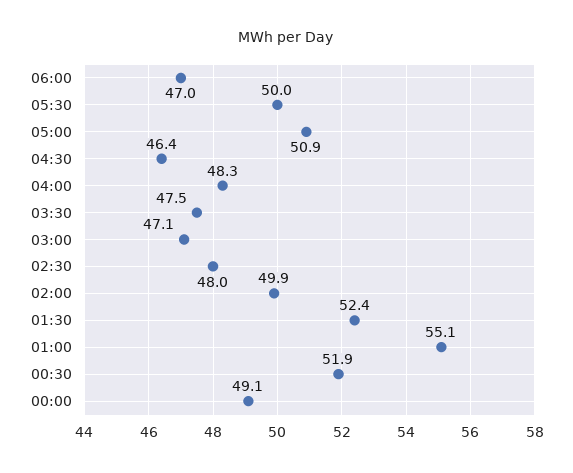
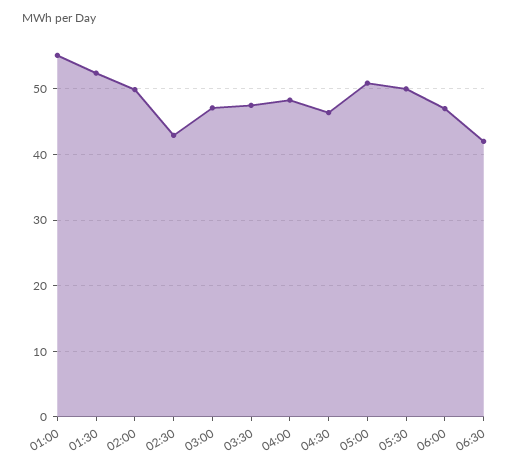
02:30: 48 -> 43
00:30: 51.9 -> none
00:00: 49.1 -> none
06:30: none -> 42

